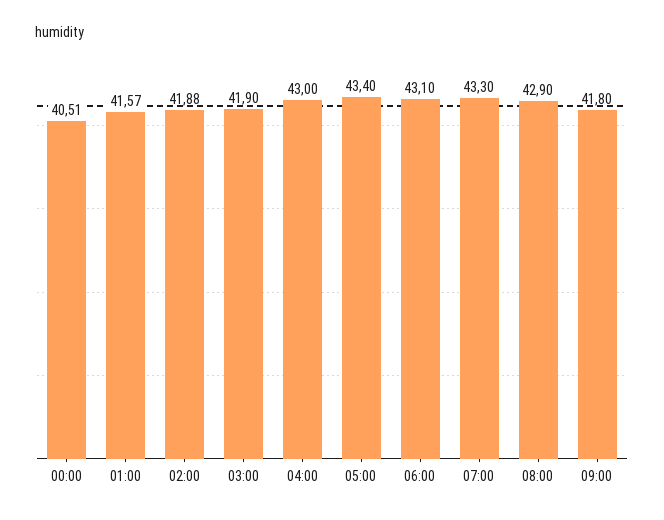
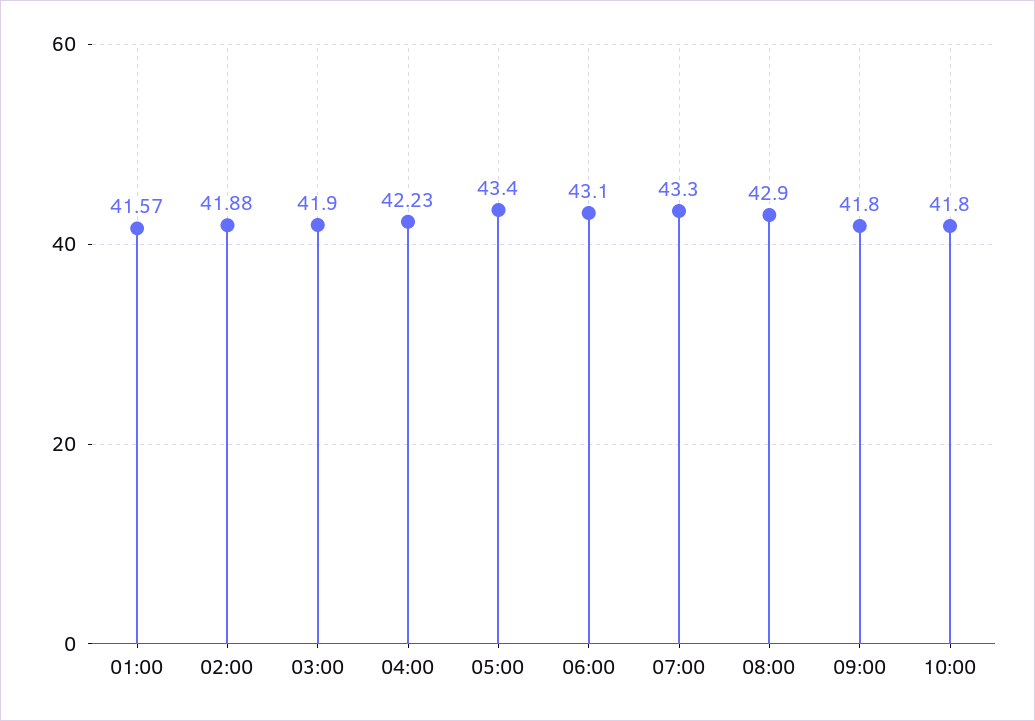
00:00: 40.51 -> none
04:00: 43 -> 42.23
10:00: none -> 41.8

